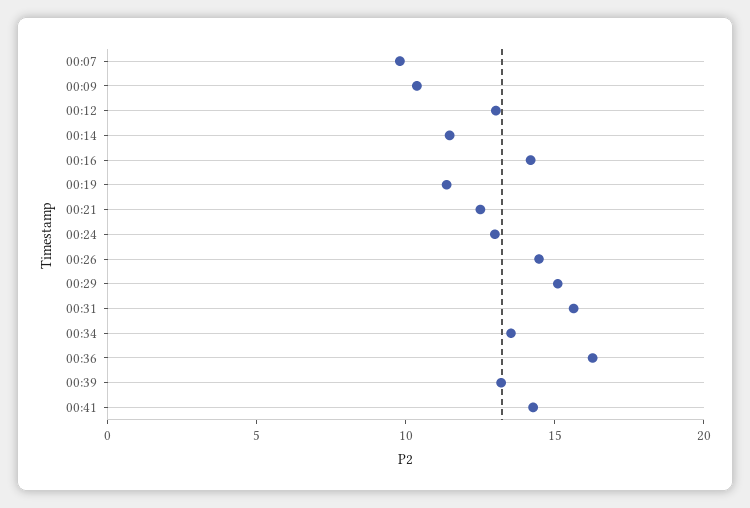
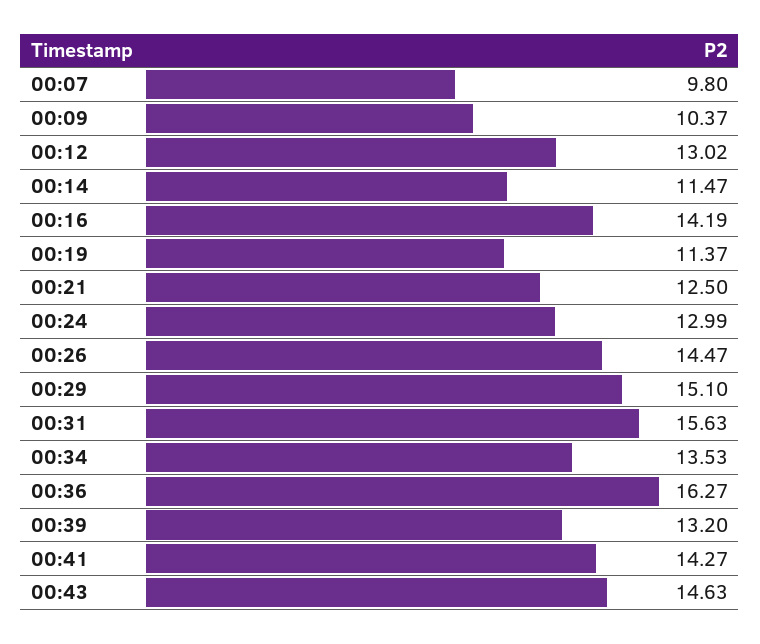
00:43: none -> 14.63

